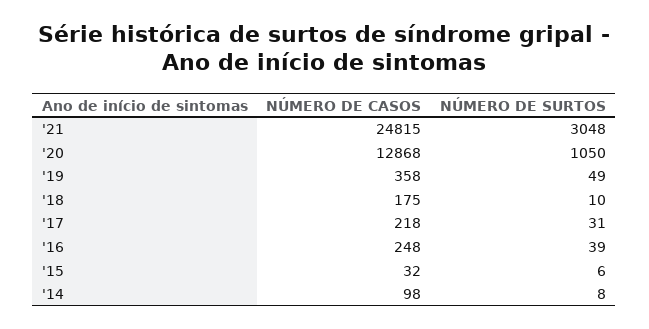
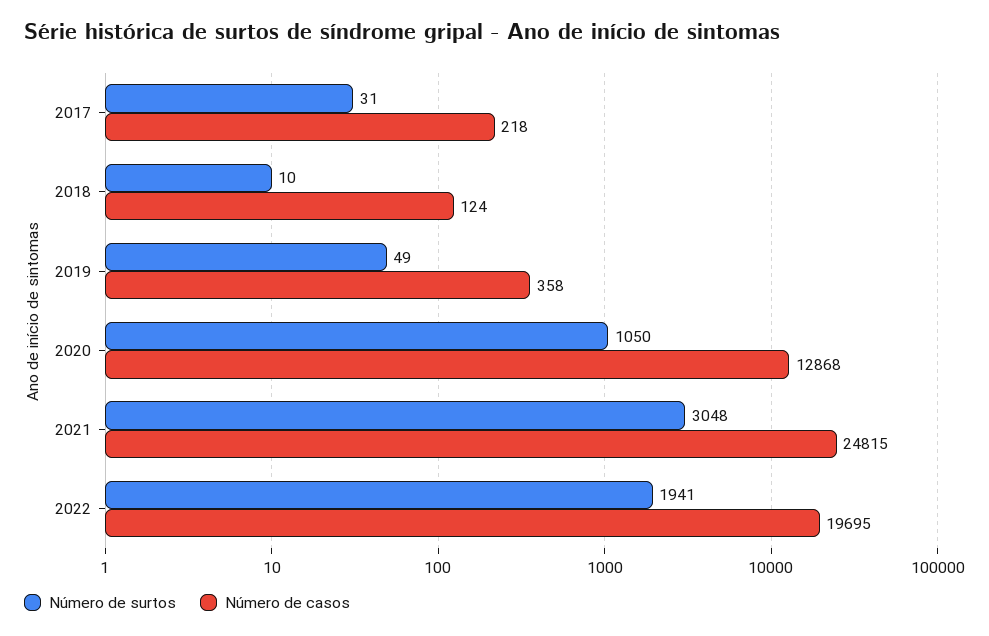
NÚMERO DE CASOS, '18: 175 -> 124
NÚMERO DE CASOS, '16: 248 -> none
NÚMERO DE SURTOS, '16: 39 -> none
NÚMERO DE CASOS, '15: 32 -> none
NÚMERO DE SURTOS, '15: 6 -> none
NÚMERO DE CASOS, '14: 98 -> none
NÚMERO DE SURTOS, '14: 8 -> none
NÚMERO DE SURTOS, 2022: none -> 1941
NÚMERO DE CASOS, 2022: none -> 19695

